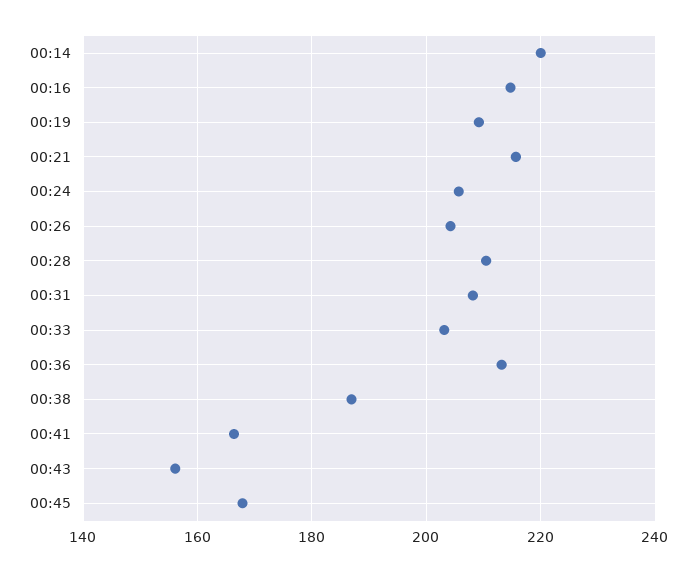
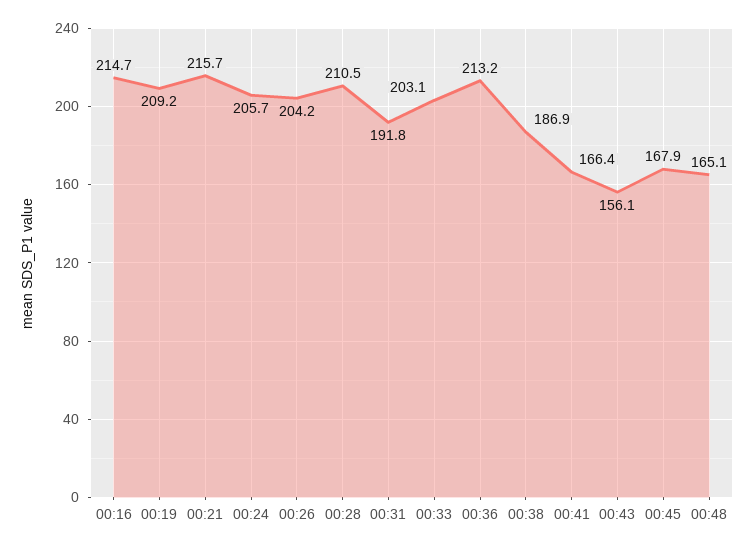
00:14: 220 -> none
00:31: 208 -> 191.8
00:48: none -> 165.1

